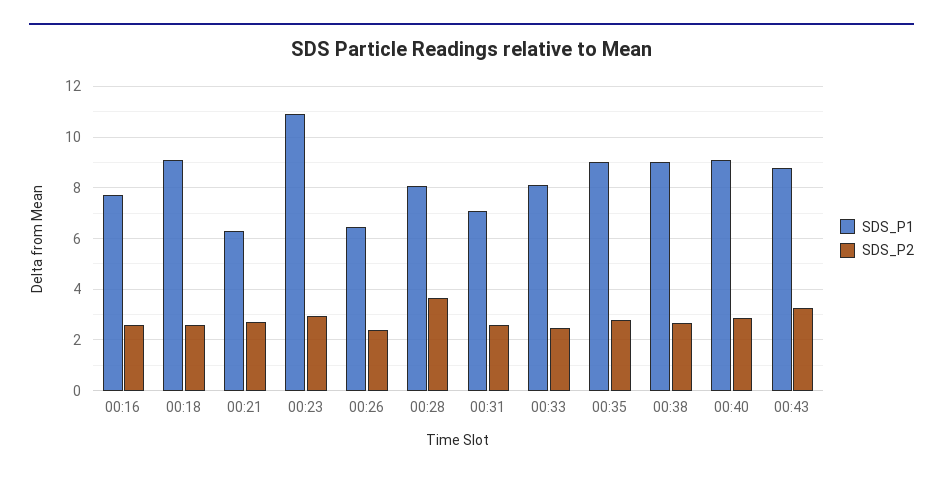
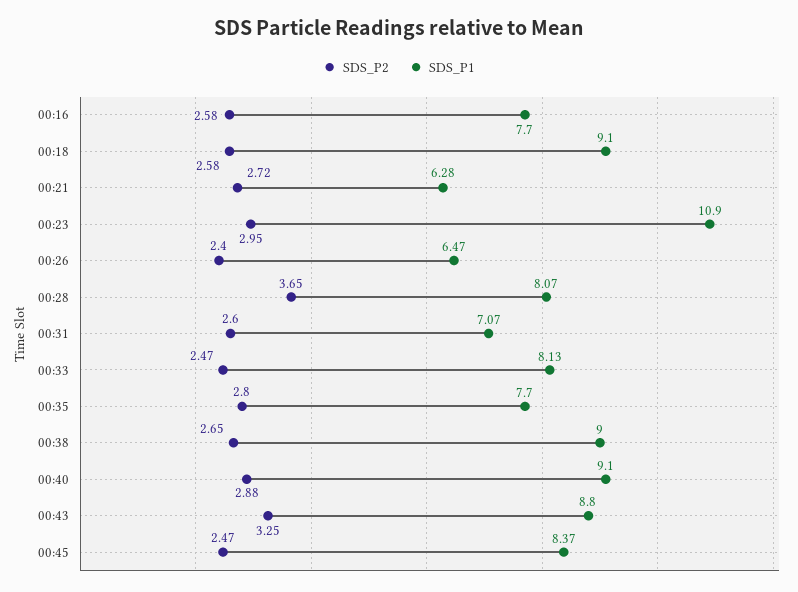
SDS_P1, 00:35: 9 -> 7.7
SDS_P2, 00:45: none -> 2.47
SDS_P1, 00:45: none -> 8.37

